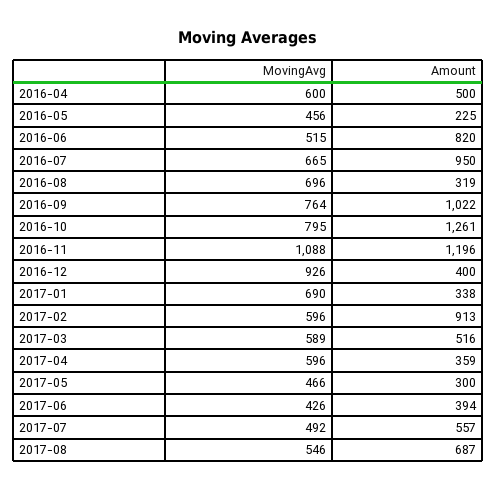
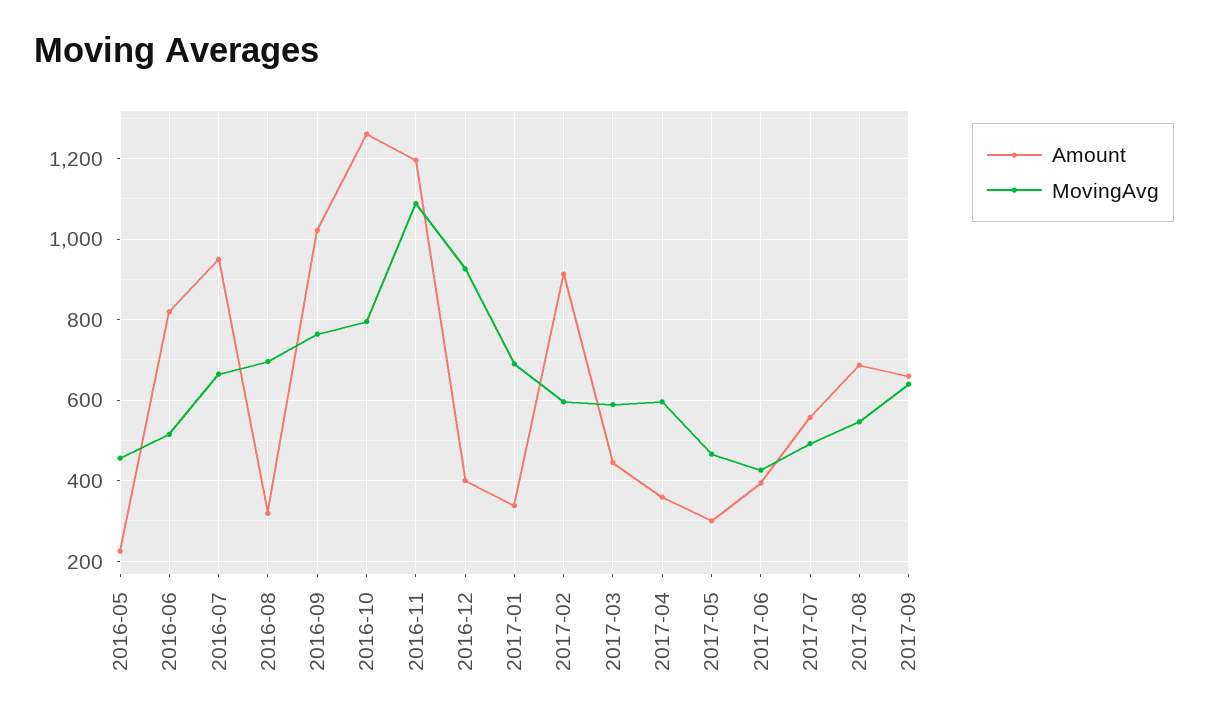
MovingAvg, 2016-04: 600 -> none
Amount, 2016-04: 500 -> none
Amount, 2017-03: 516 -> 440
Amount, 2017-09: none -> 660
MovingAvg, 2017-09: none -> 640

